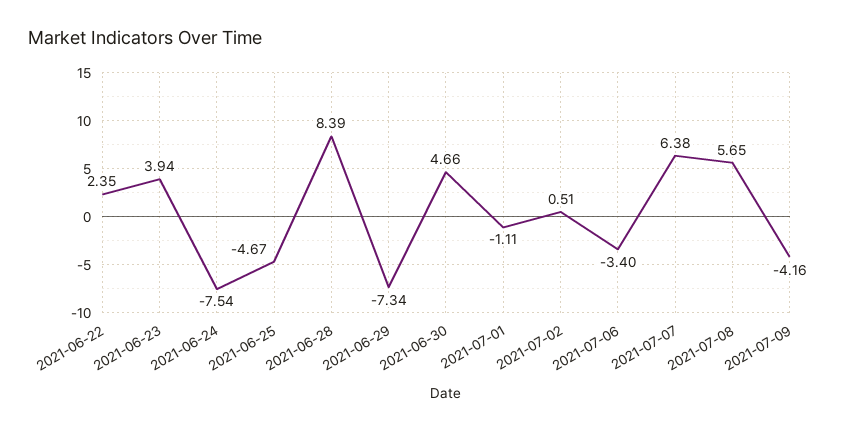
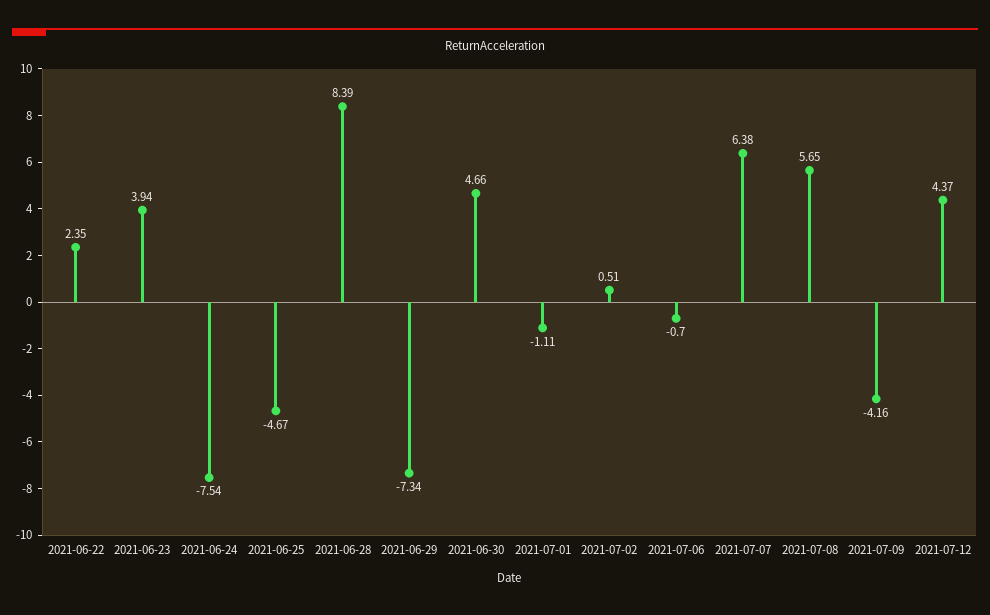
2021-07-06: -3.4 -> -0.7
2021-07-12: none -> 4.37

